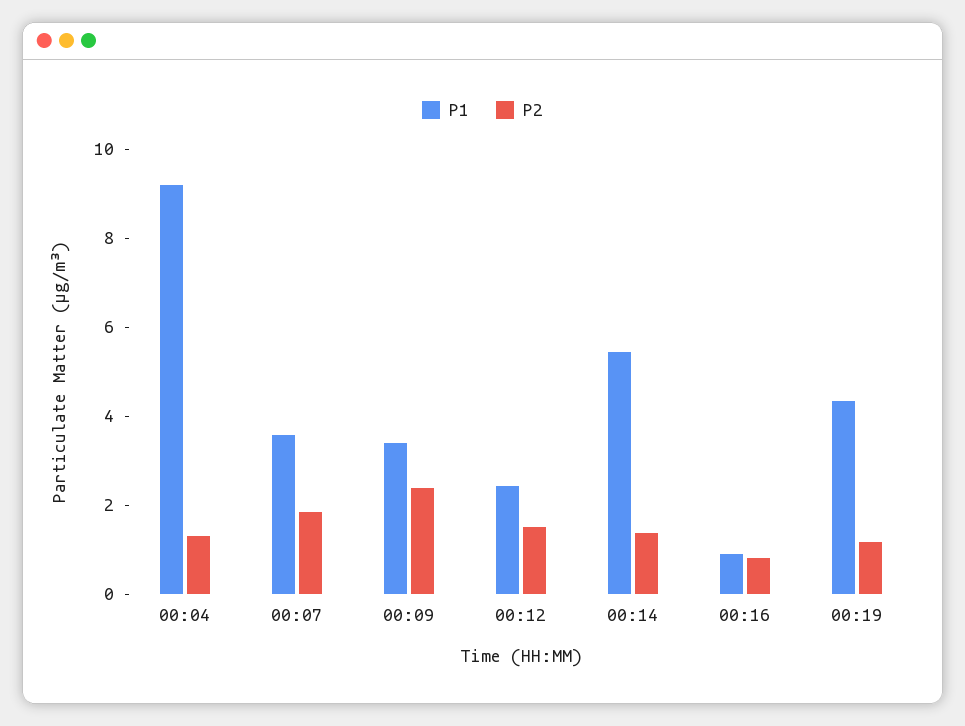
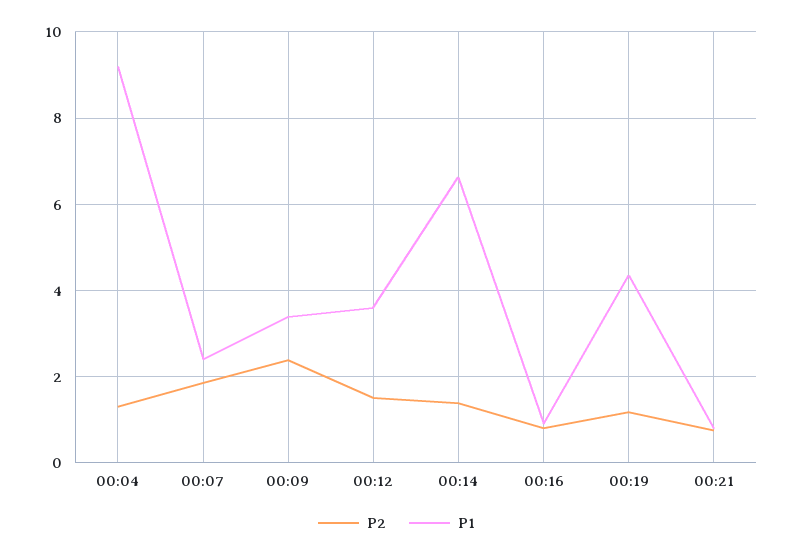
P1, 00:07: 3.5 -> 2.4
P1, 00:12: 2.5 -> 3.6
P1, 00:14: 5.5 -> 6.6
P2, 00:21: none -> 0.8
P1, 00:21: none -> 0.8

